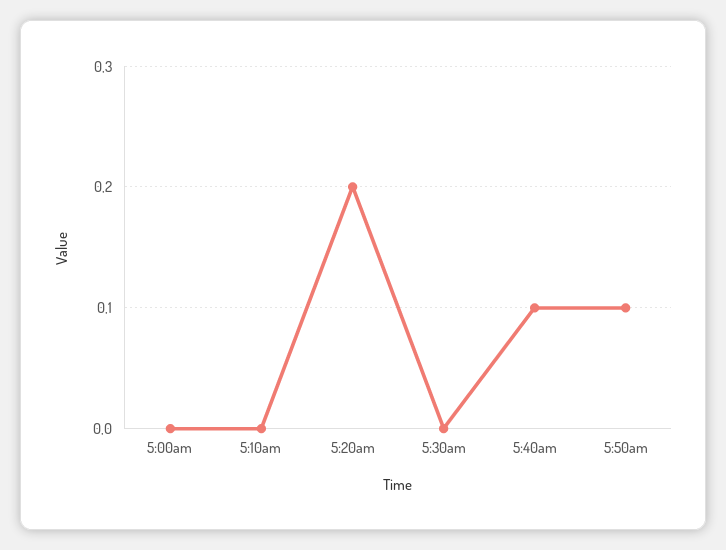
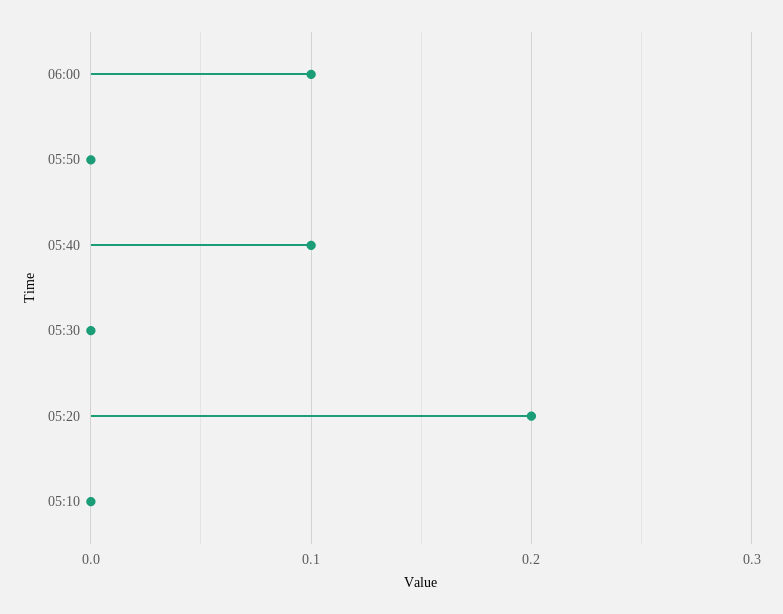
5:00am: 0 -> none
5:50am: 0.1 -> 0
06:00: none -> 0.1

